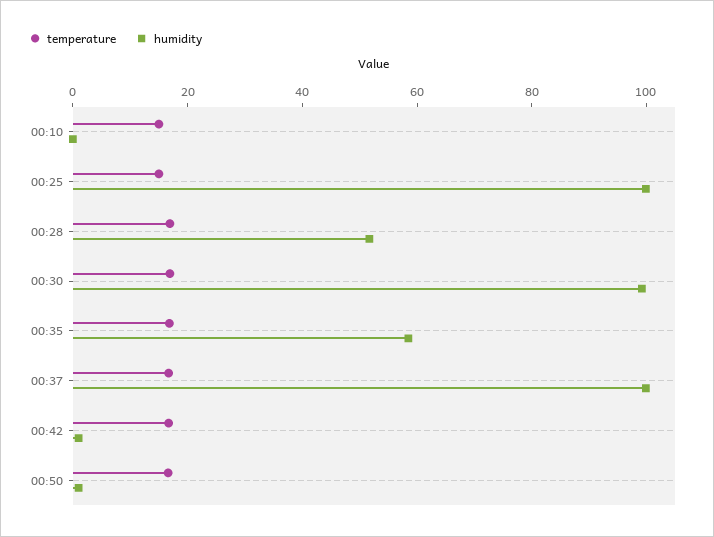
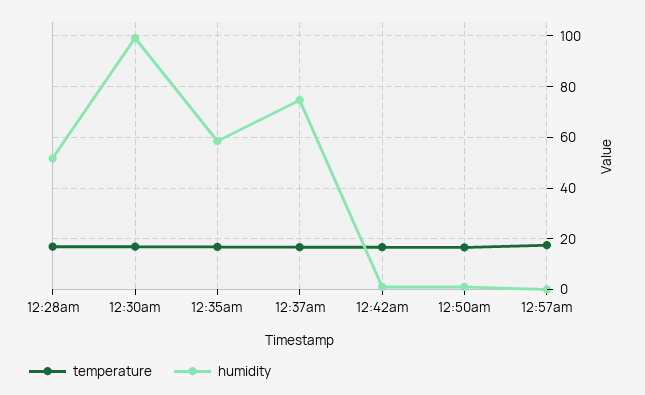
temperature, 00:10: 15 -> none
humidity, 00:10: 0 -> none
temperature, 00:25: 15 -> none
humidity, 00:25: 100 -> none
humidity, 00:37: 100 -> 75
temperature, 12:57am: none -> 17.5
humidity, 12:57am: none -> 0

